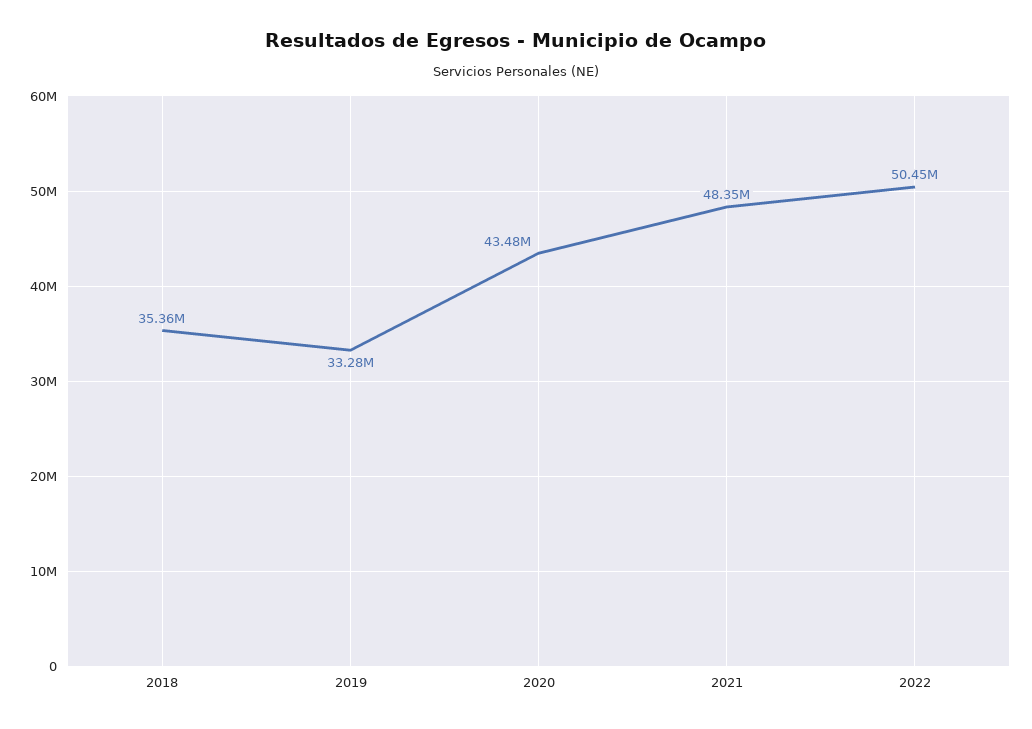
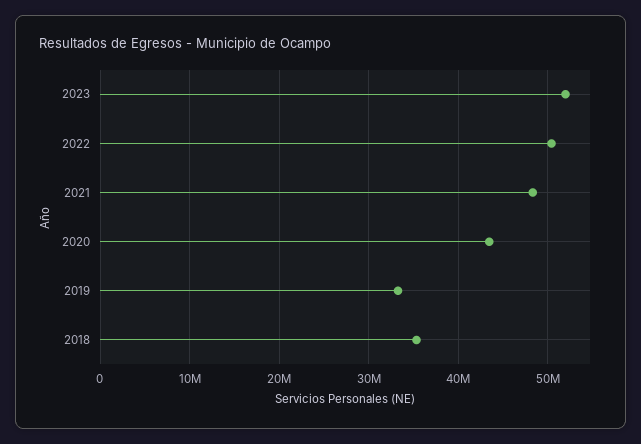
2023: none -> 52000000

